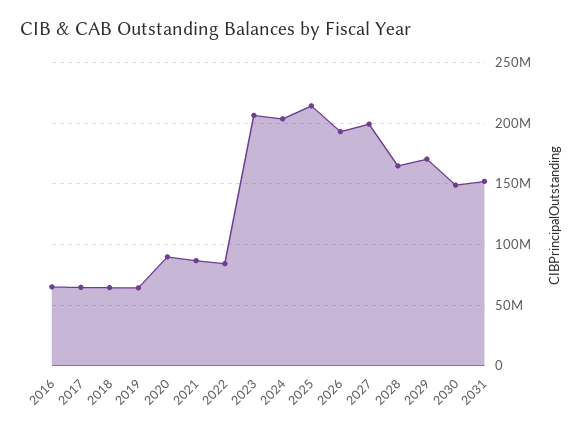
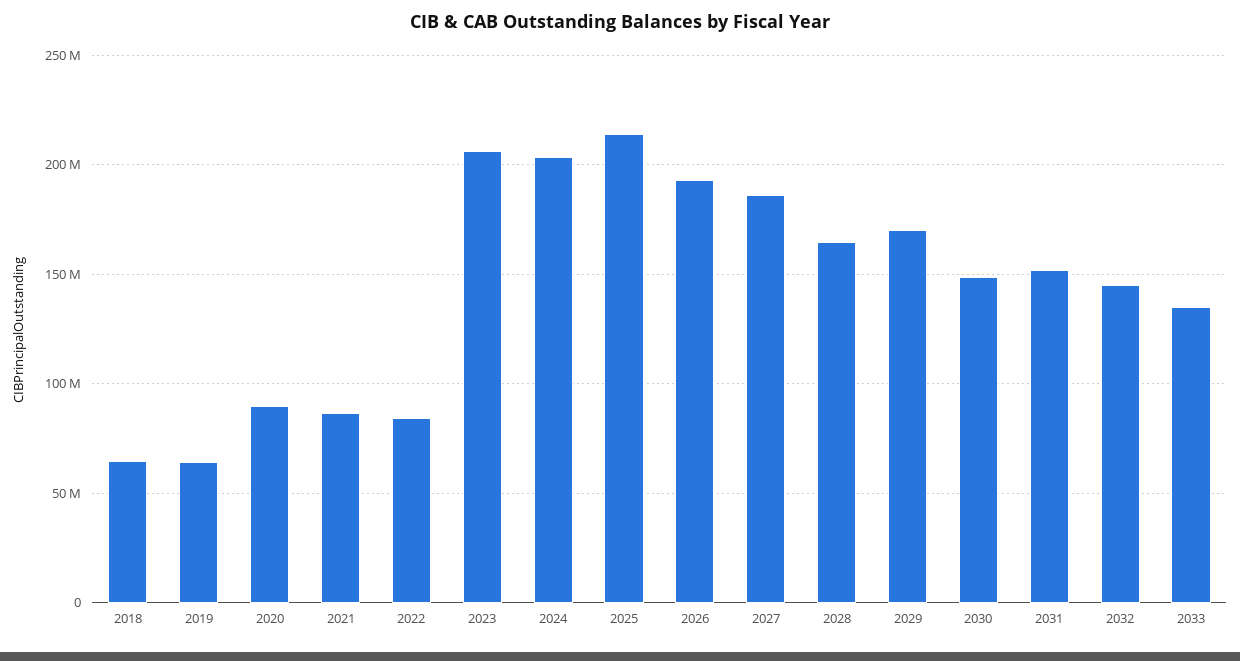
2016: 65000000 -> none
2017: 65000000 -> none
2027: 200000000 -> 185000000
2032: none -> 145000000
2033: none -> 135000000

